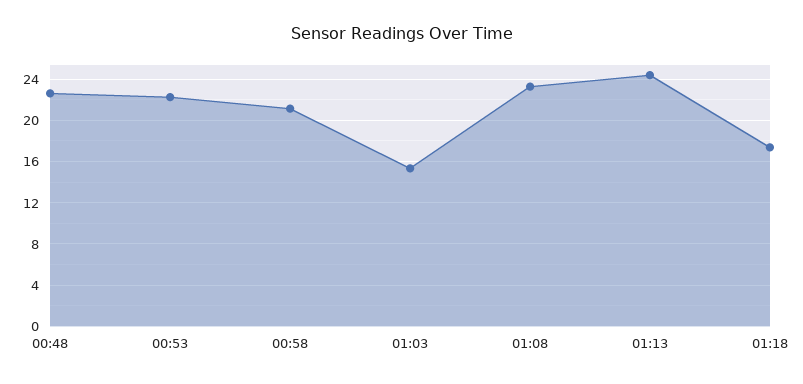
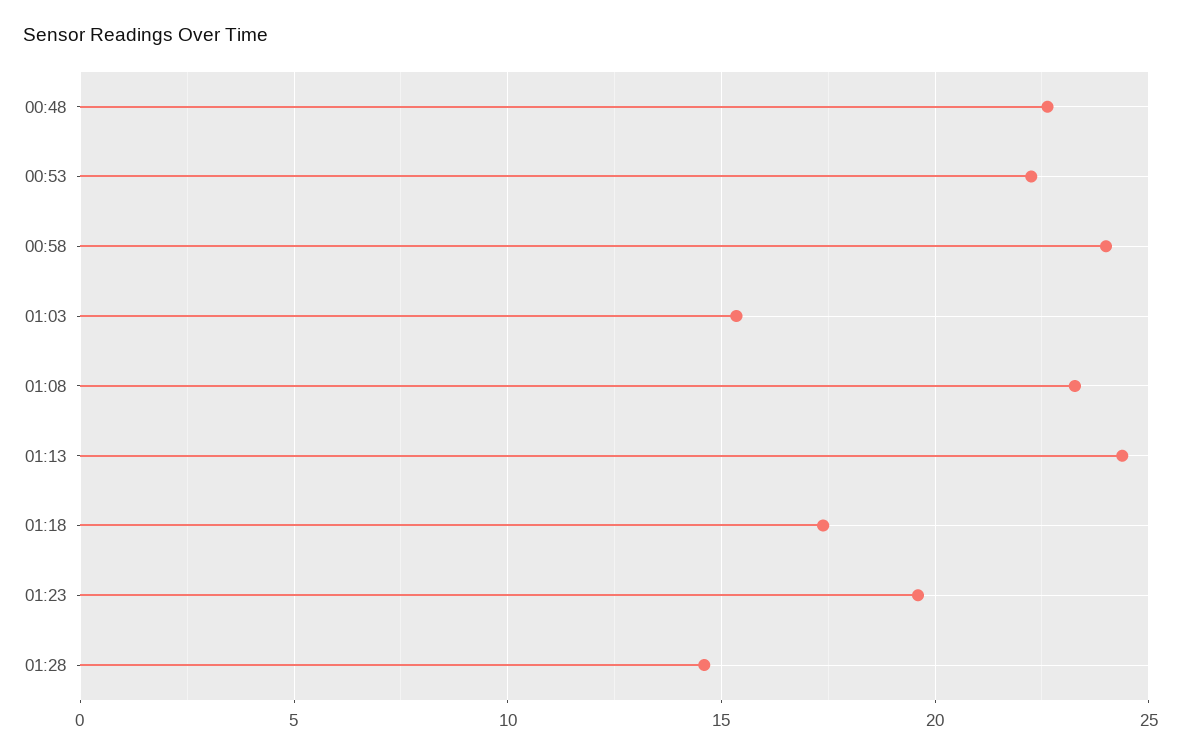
00:58: 21 -> 24
01:23: none -> 19.5
01:28: none -> 14.5

